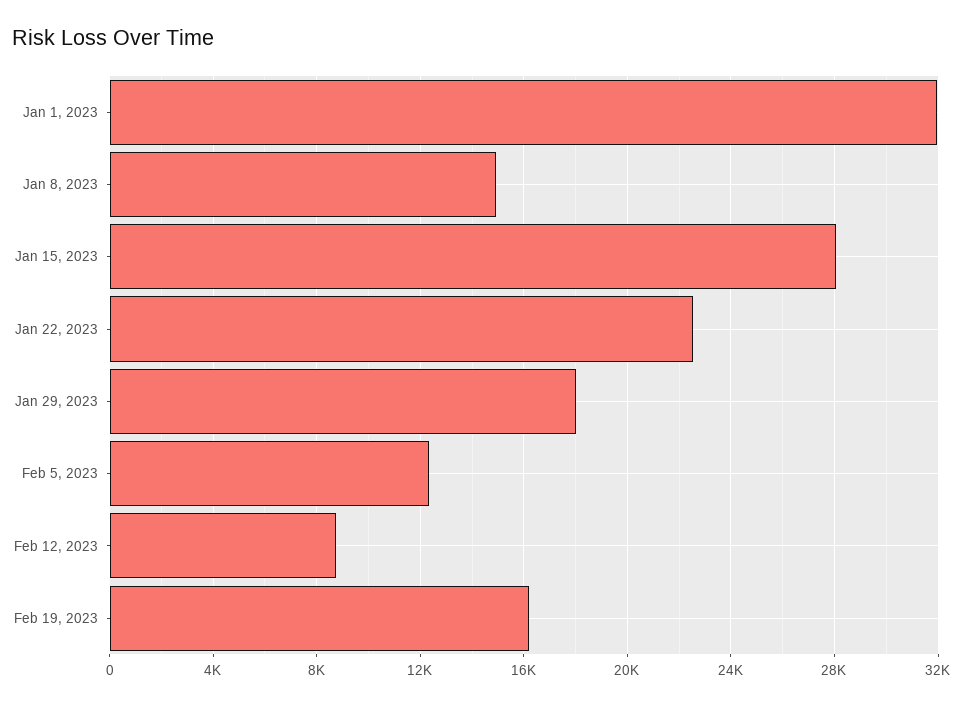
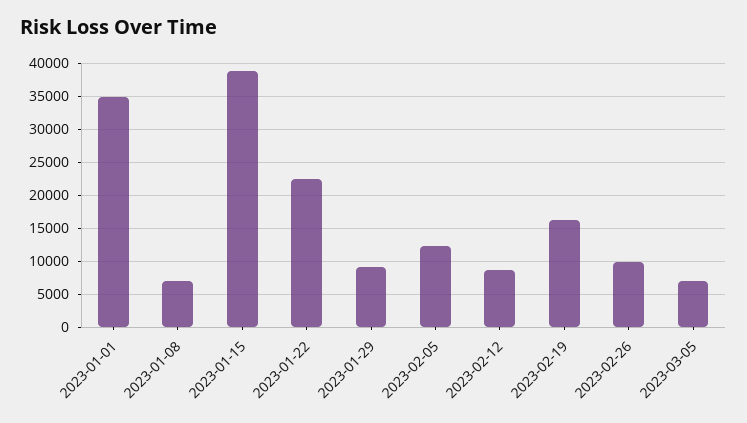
Jan 1, 2023: 32000 -> 35000
Jan 8, 2023: 15000 -> 7000
Jan 15, 2023: 28000 -> 39000
Jan 29, 2023: 18000 -> 9000
2023-02-26: none -> 10000
2023-03-05: none -> 7000

